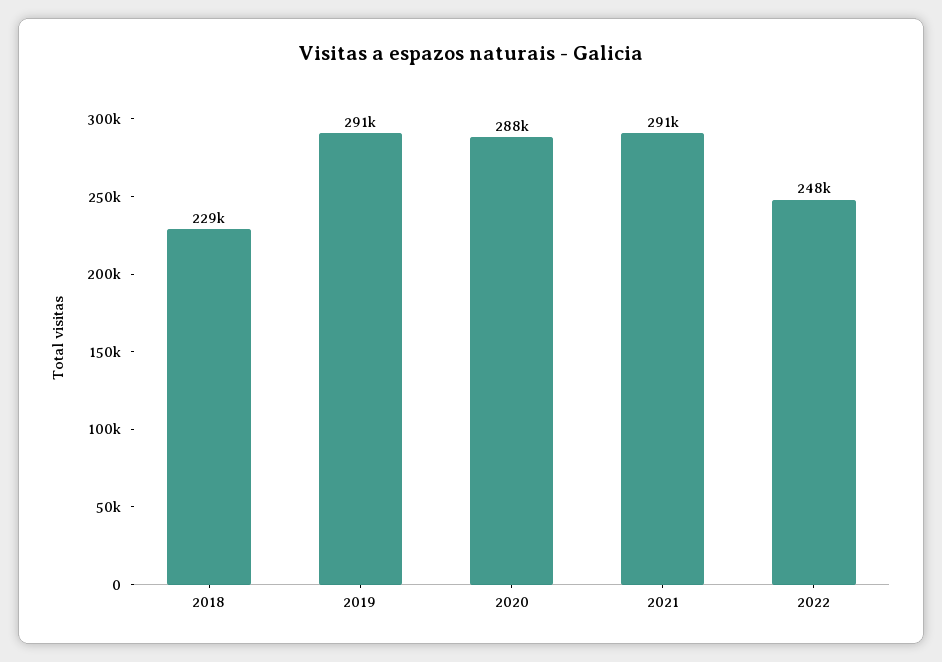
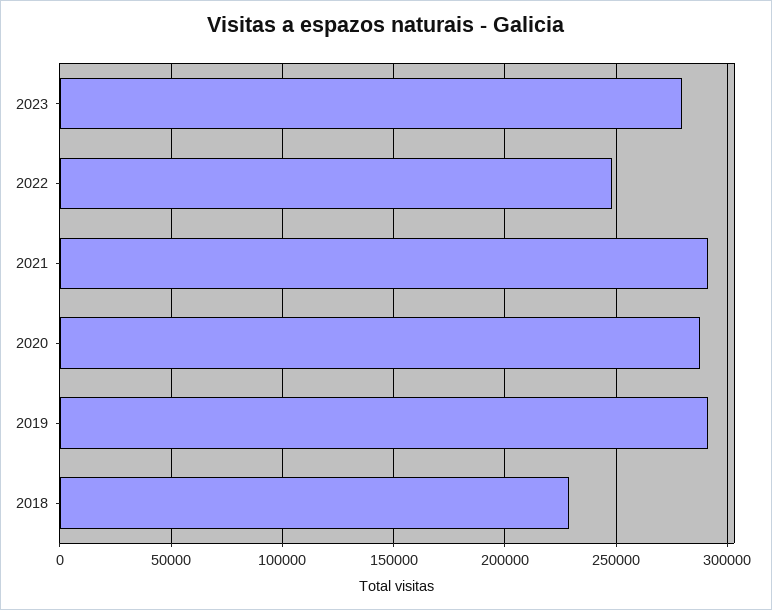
2023: none -> 280000

